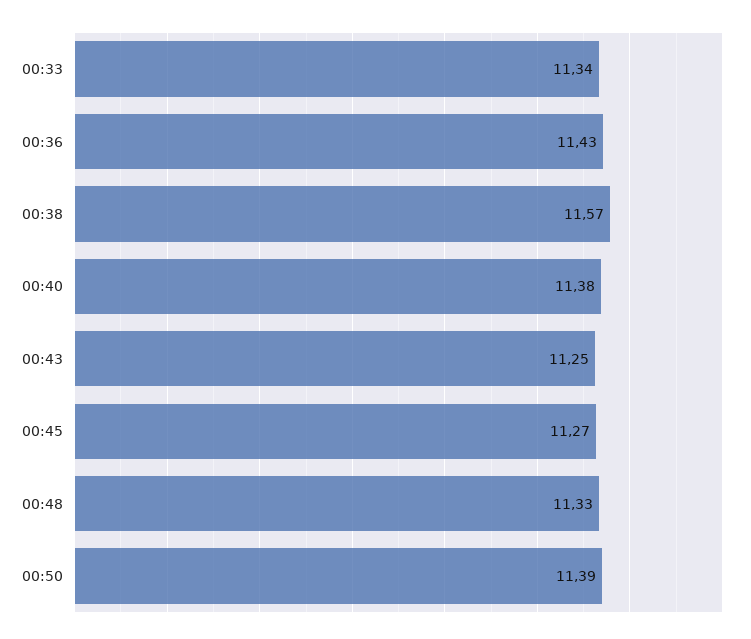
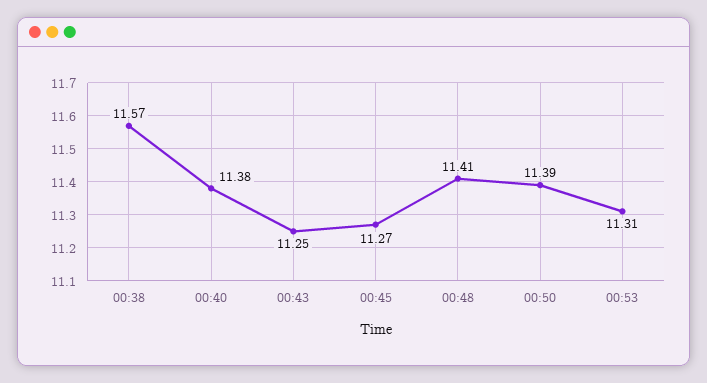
00:33: 11.34 -> none
00:36: 11.43 -> none
00:48: 11.33 -> 11.41
00:53: none -> 11.31

